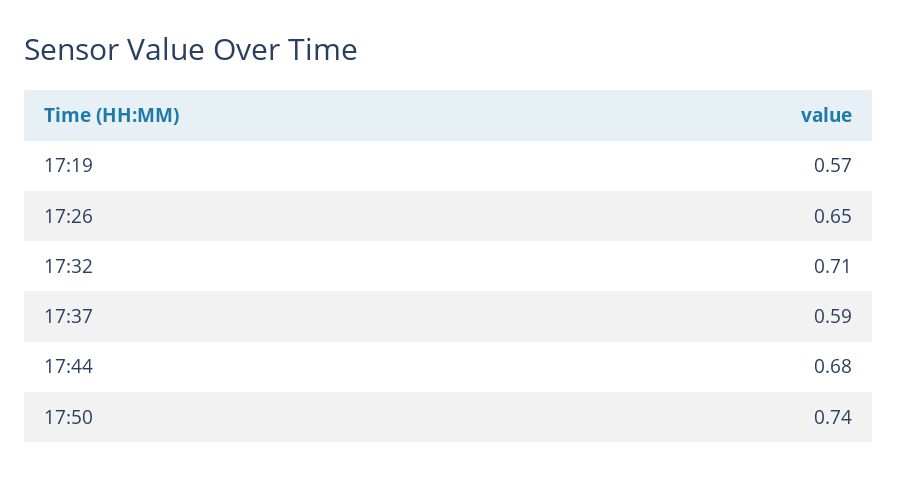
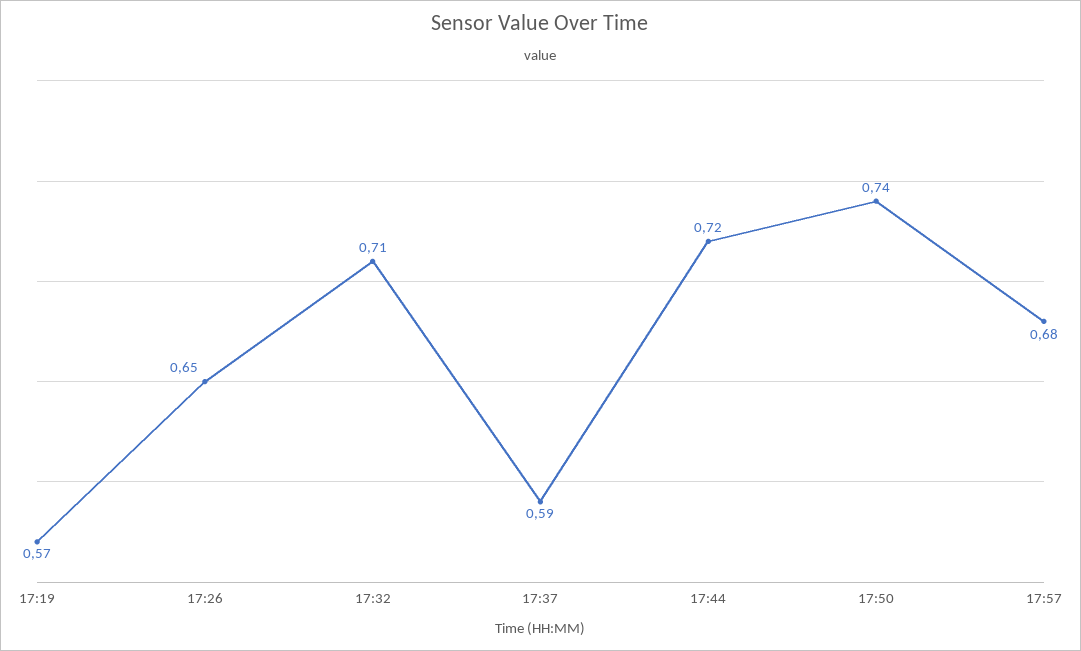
17:44: 0.68 -> 0.72
17:57: none -> 0.68

